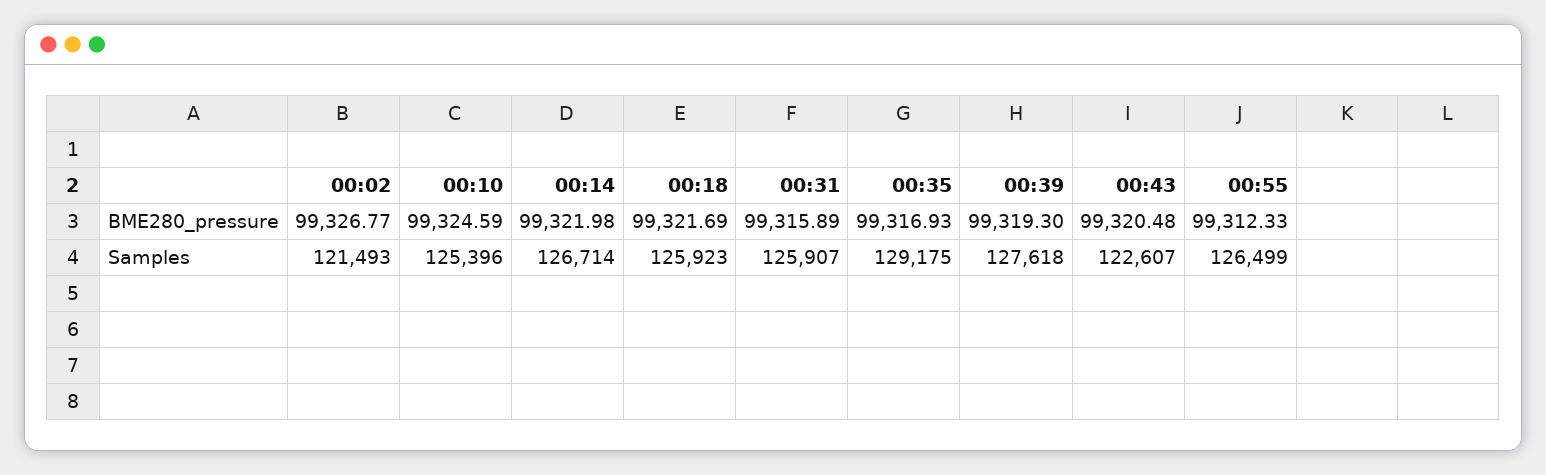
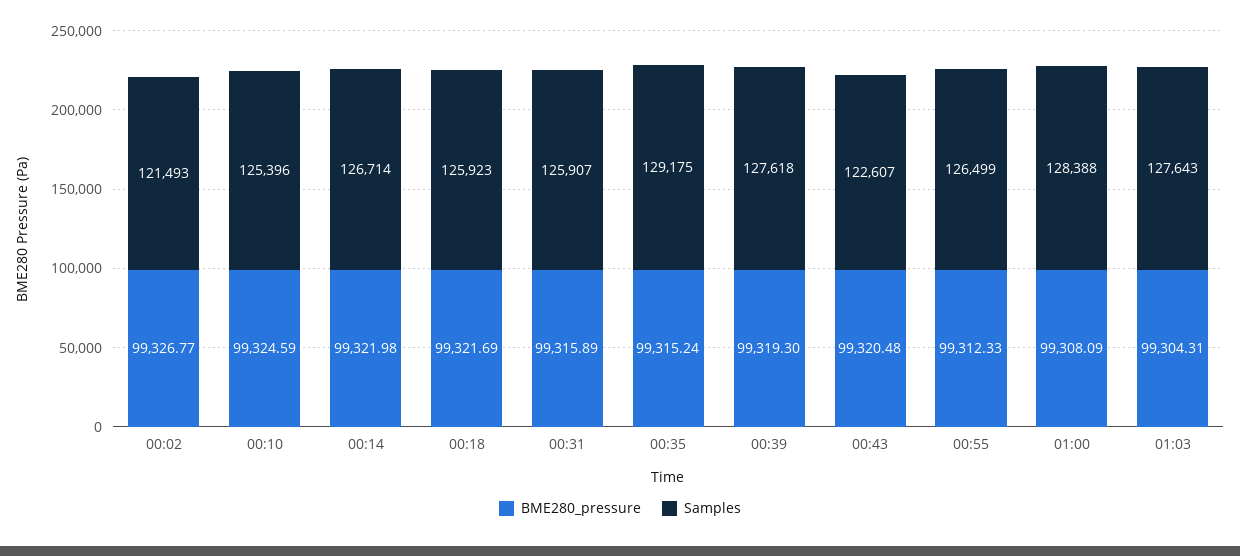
BME280_pressure, 00:35: 99316.93 -> 99315.24
BME280_pressure, 01:00: none -> 99308.09
Samples, 01:00: none -> 128388
BME280_pressure, 01:03: none -> 99304.31
Samples, 01:03: none -> 127643

